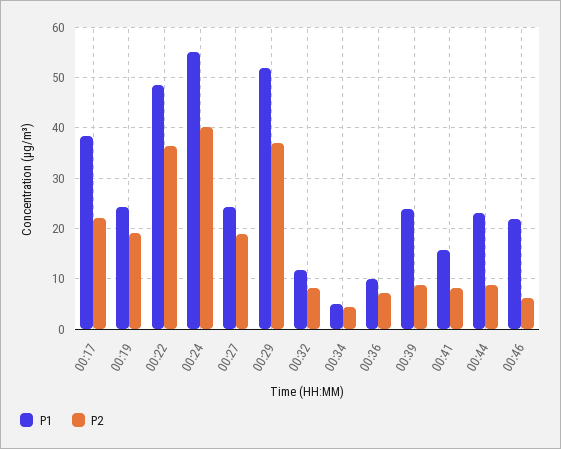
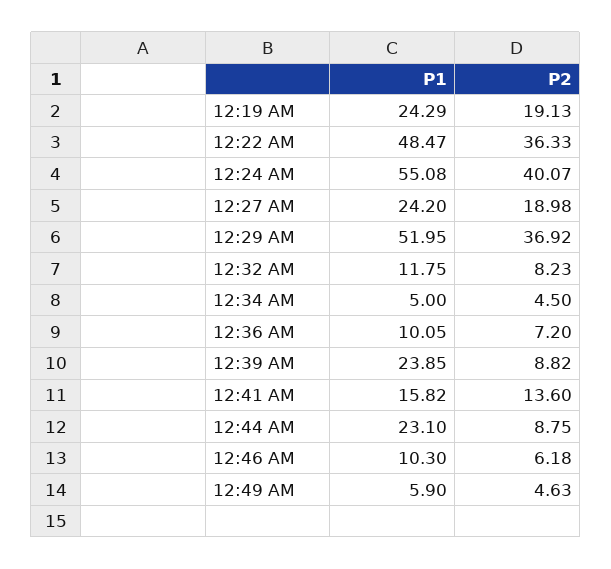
P1, 00:17: 38 -> none
P2, 00:17: 22 -> none
P2, 00:41: 8 -> 13.6
P1, 00:46: 22 -> 10.3
P1, 12:49 AM: none -> 5.9
P2, 12:49 AM: none -> 4.63

